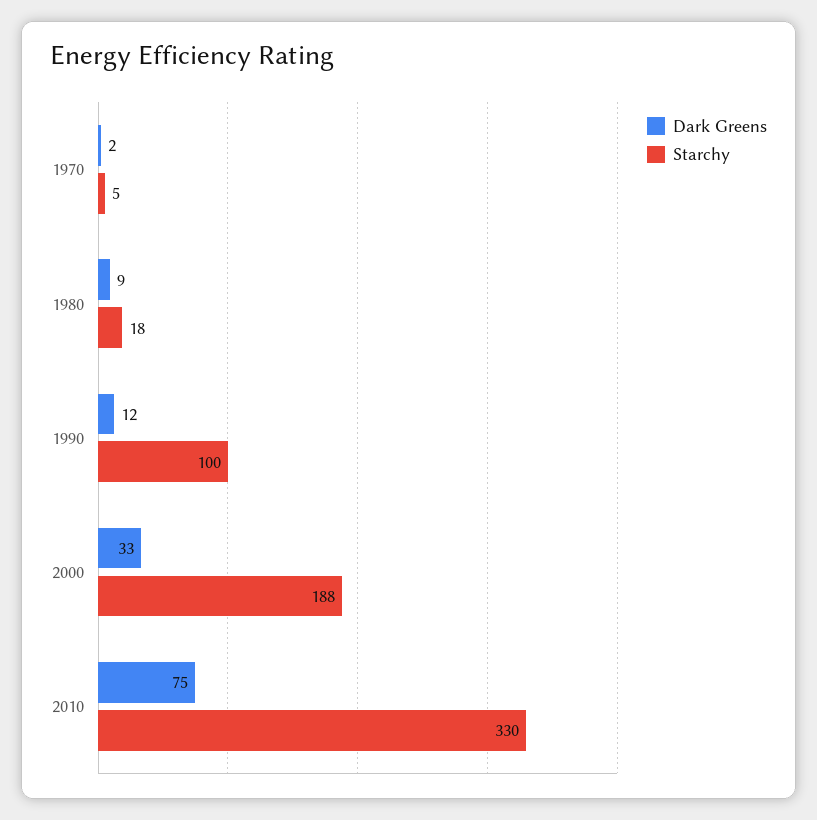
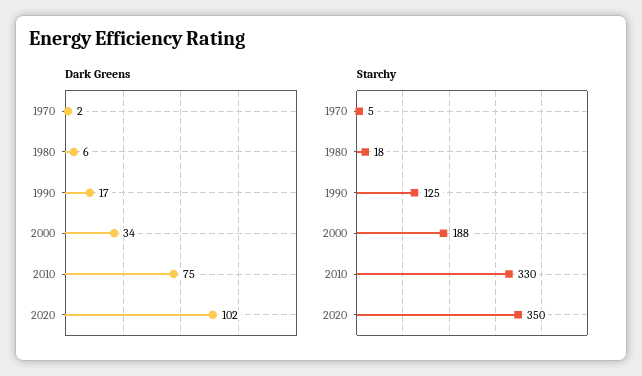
Dark Greens, 1980: 9 -> 6
Dark Greens, 1990: 12 -> 17
Starchy, 1990: 100 -> 125
Dark Greens, 2000: 33 -> 34
Dark Greens, 2020: none -> 102
Starchy, 2020: none -> 350

